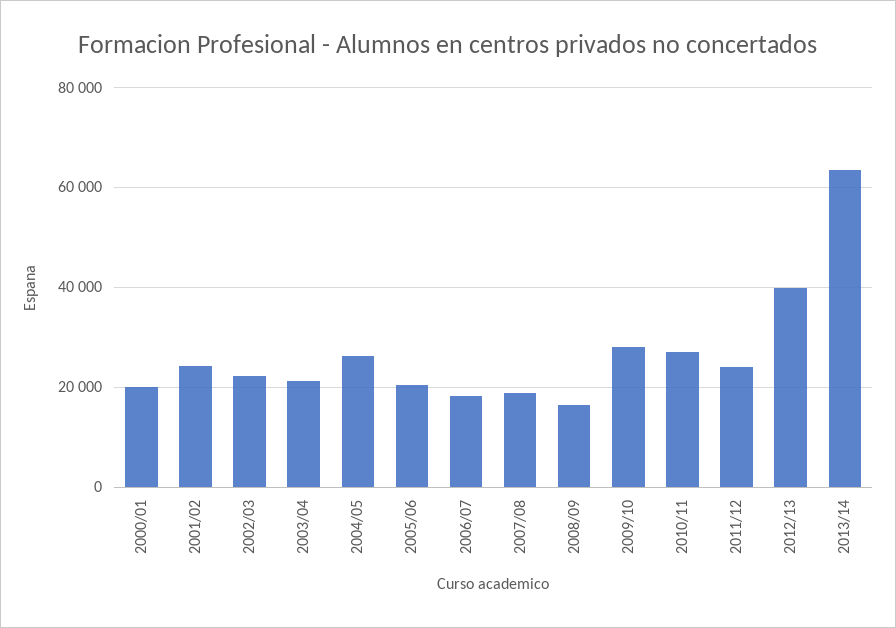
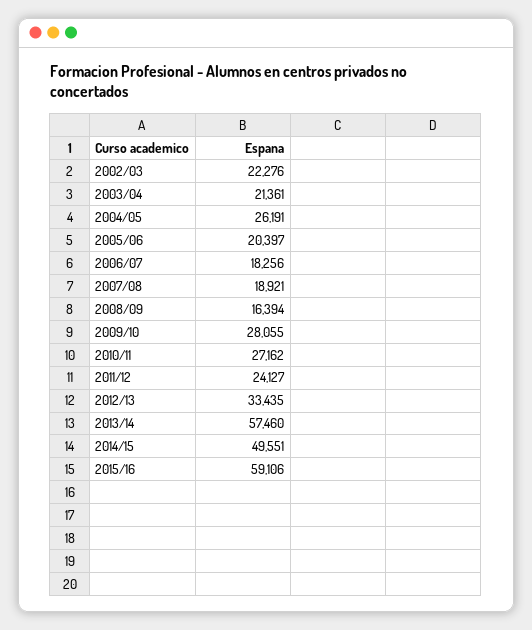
2000/01: 20000 -> none
2001/02: 24000 -> none
2012/13: 40000 -> 33435
2013/14: 64000 -> 57460
2014/15: none -> 49551
2015/16: none -> 59106

